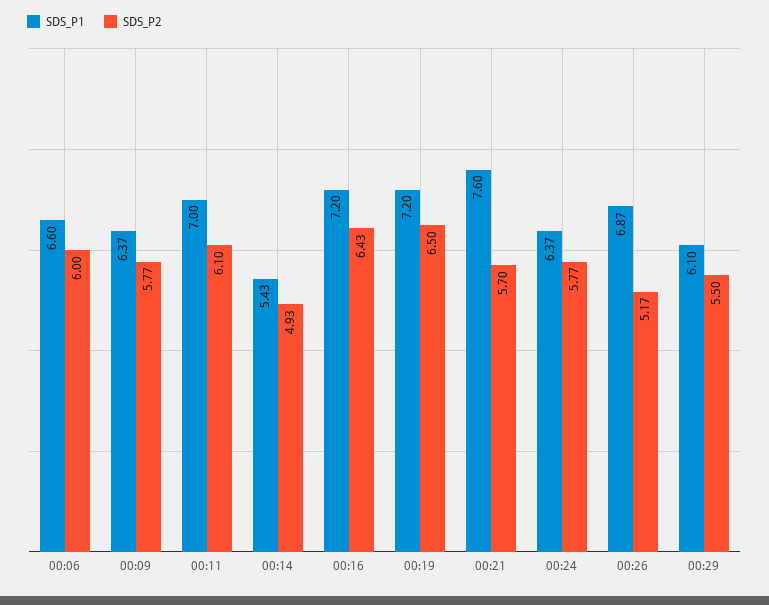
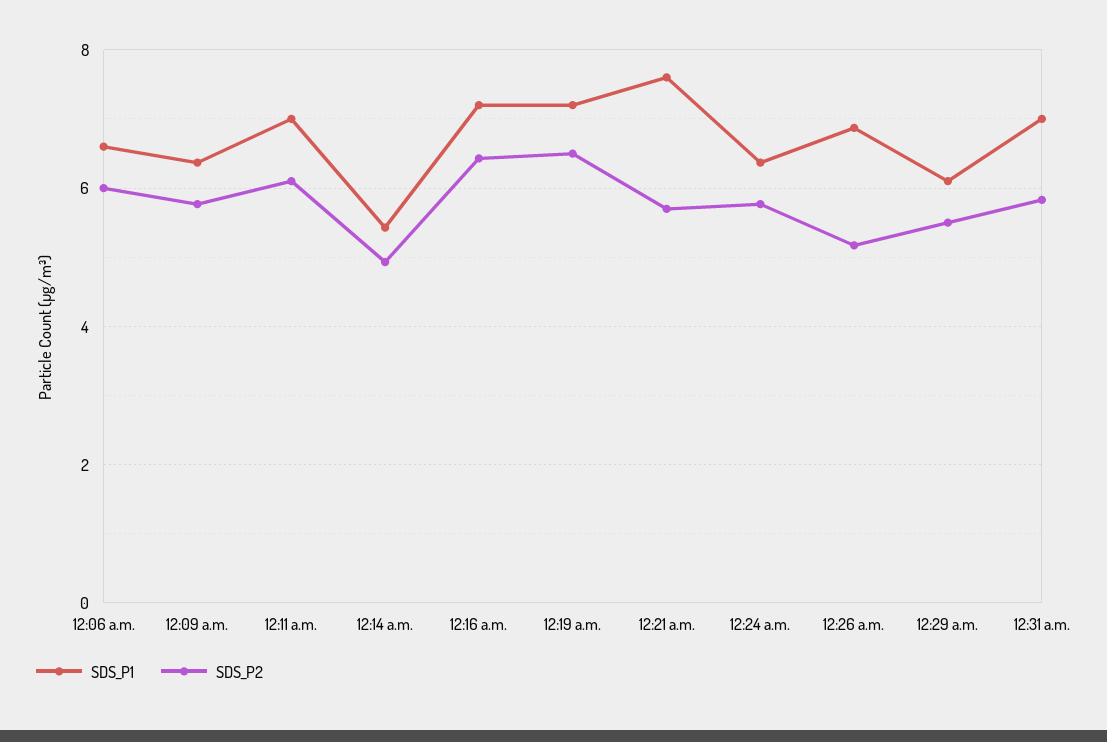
SDS_P1, 12:31 a.m.: none -> 7
SDS_P2, 12:31 a.m.: none -> 5.8

